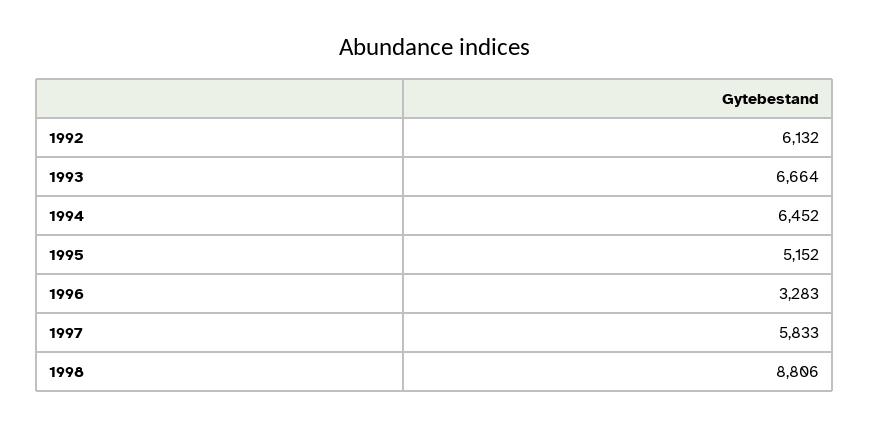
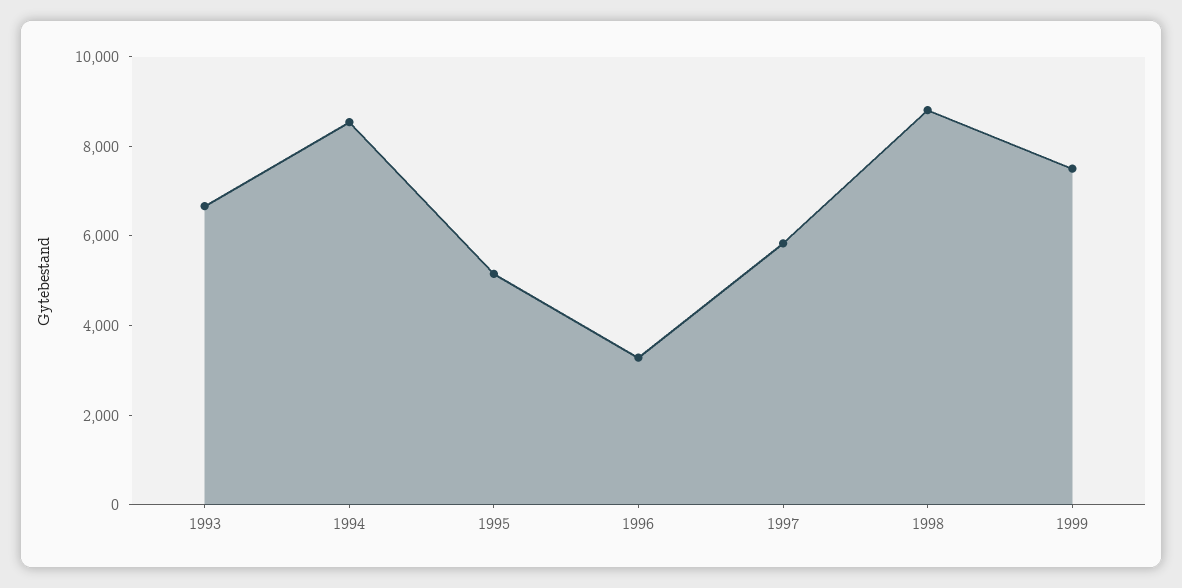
1992: 6132 -> none
1994: 6452 -> 8500
1999: none -> 7500

